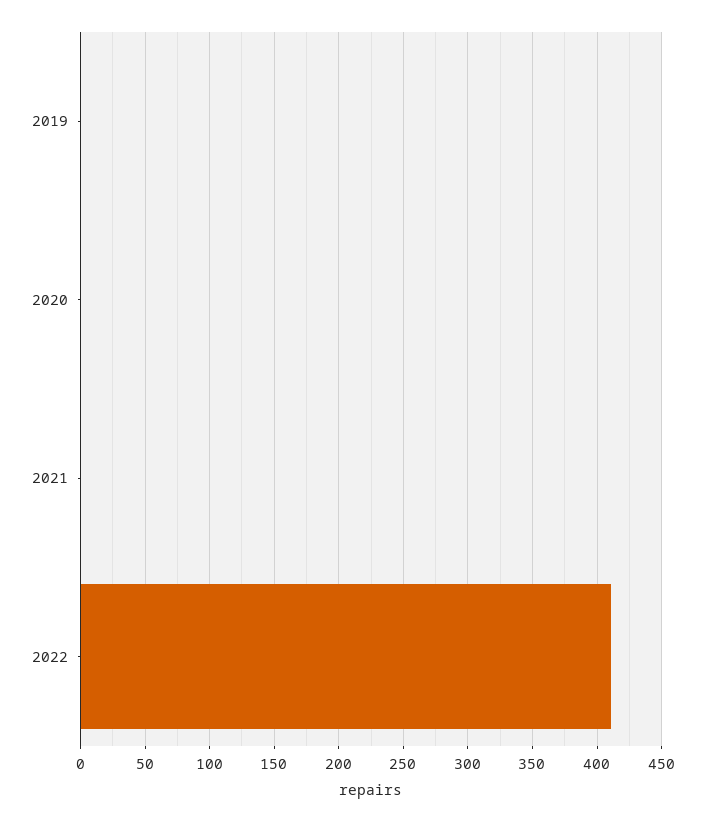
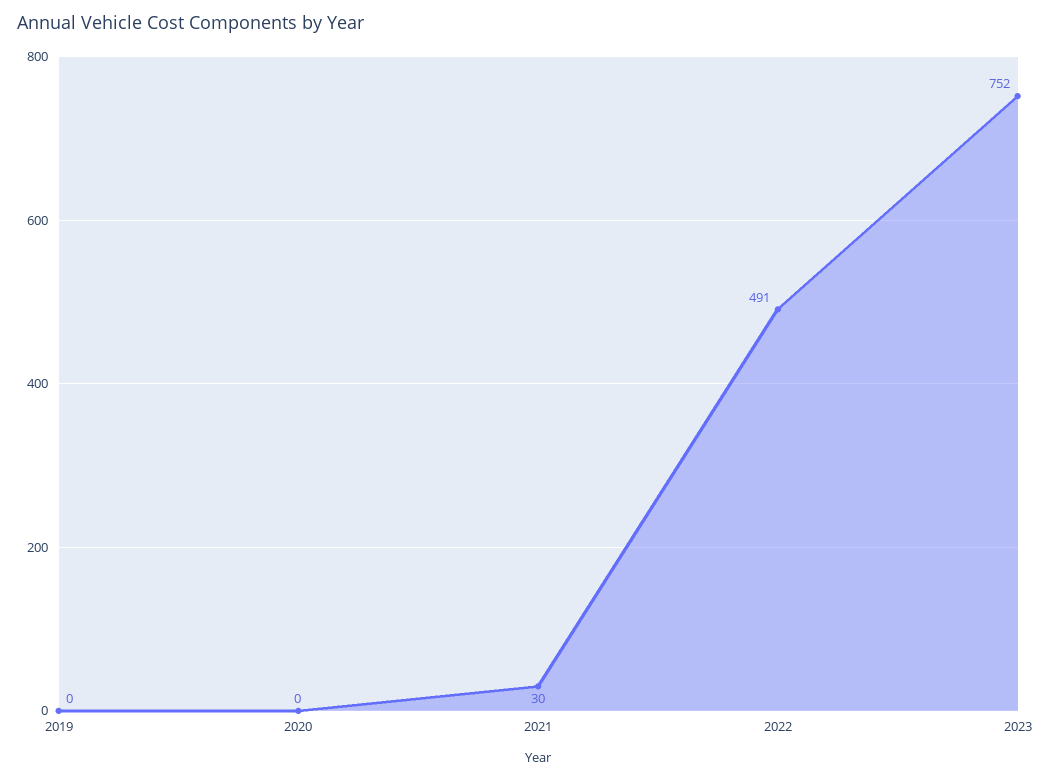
2021: 0 -> 30
2022: 410 -> 491
2023: none -> 752

